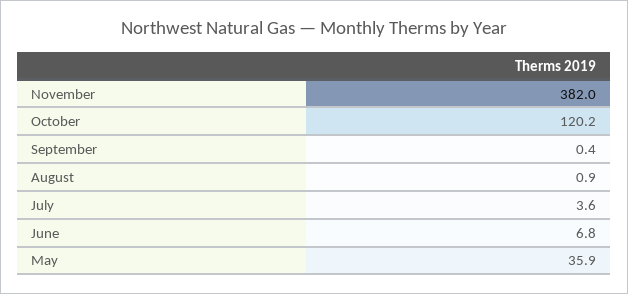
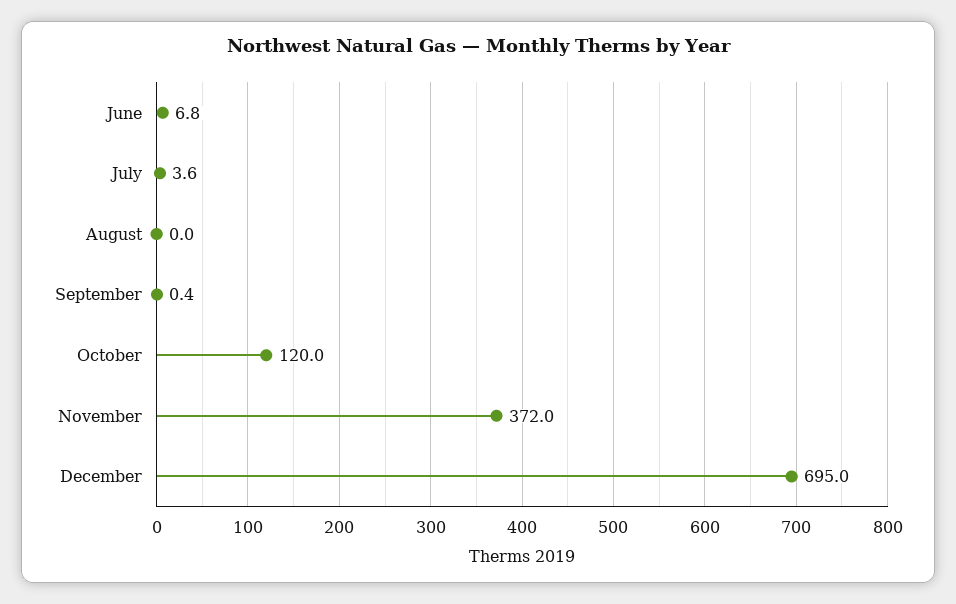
November: 382 -> 372
October: 120.2 -> 120
August: 0.9 -> 0
May: 35.9 -> none
December: none -> 695

